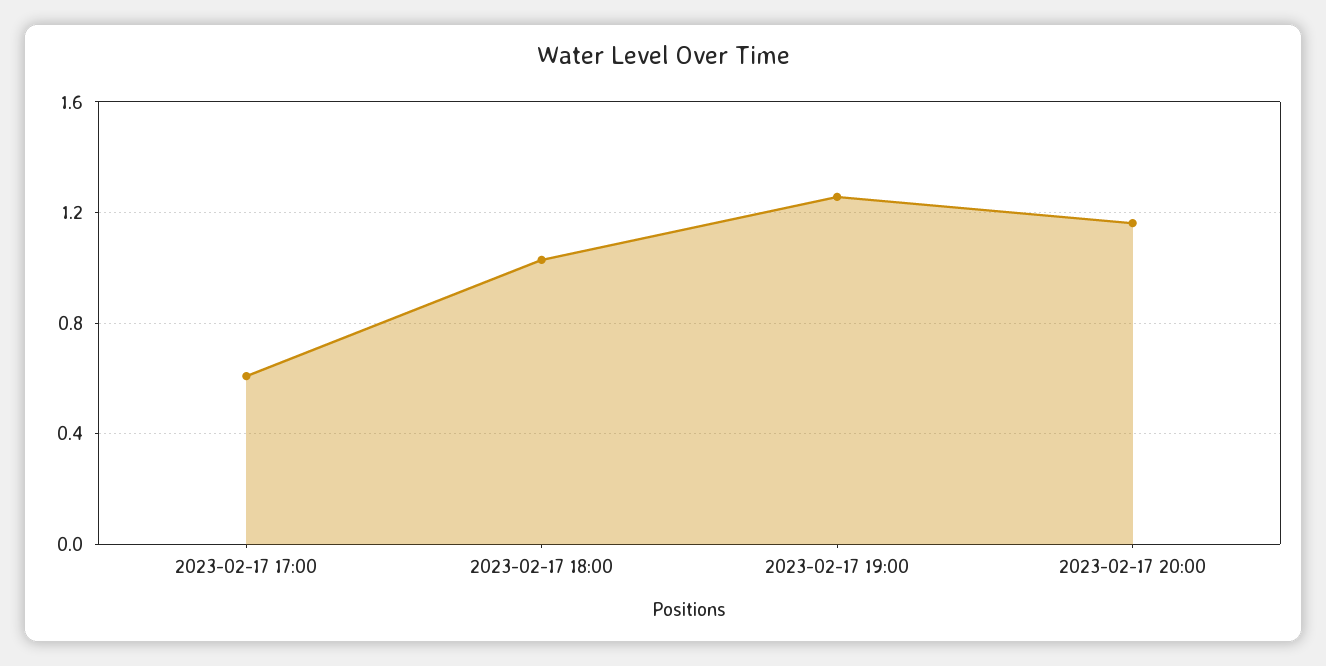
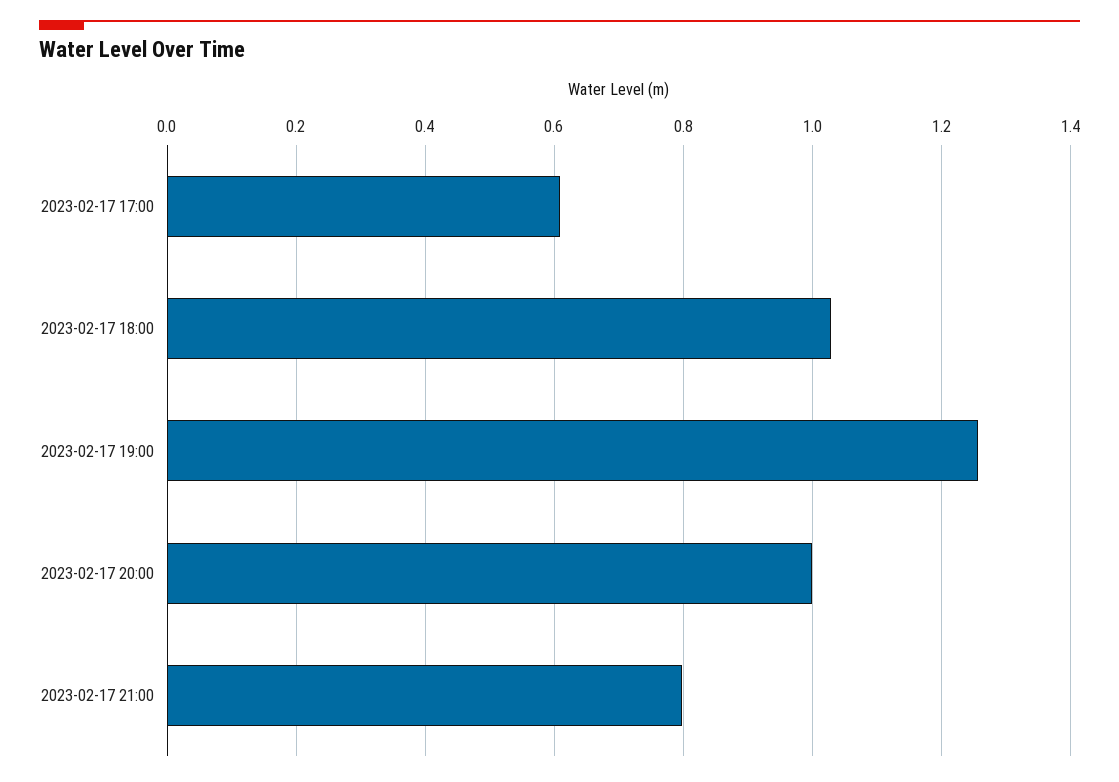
2023-02-17 20:00: 1.15 -> 1
2023-02-17 21:00: none -> 0.8

